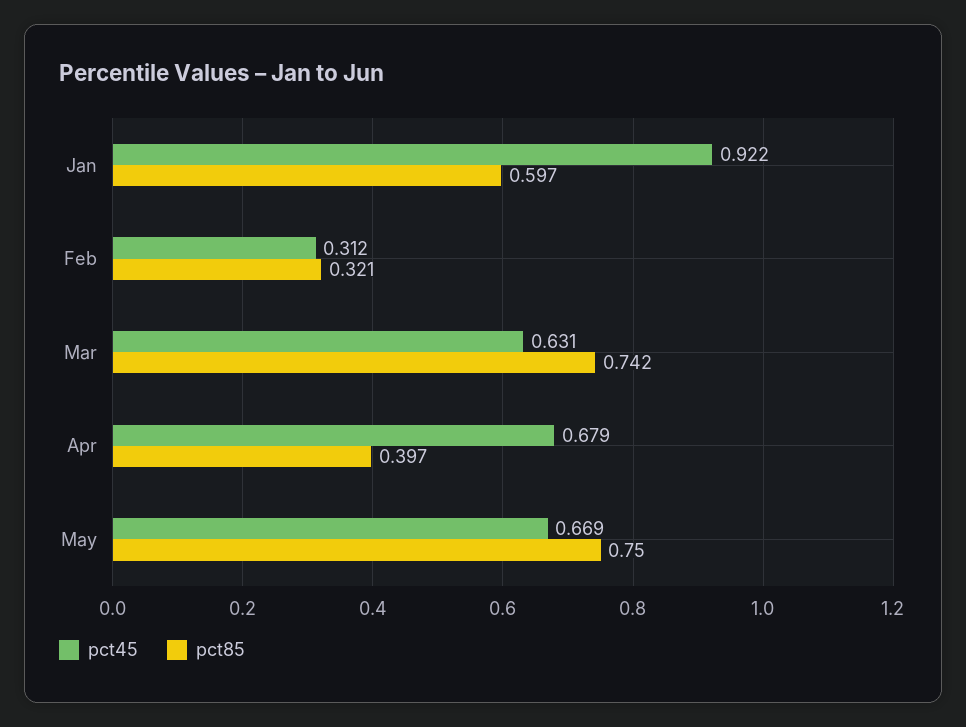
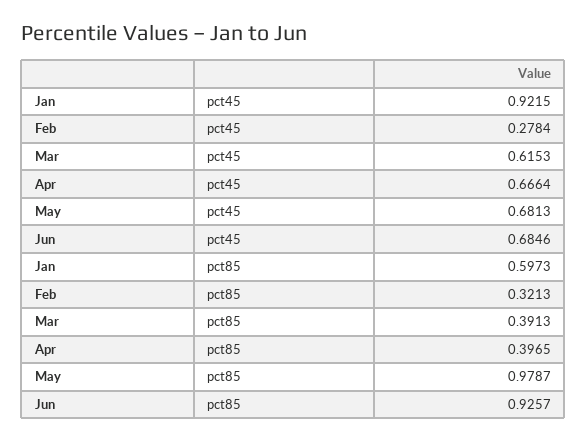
pct45, Feb: 0.312 -> 0.2784
pct45, Mar: 0.631 -> 0.6153
pct85, Mar: 0.742 -> 0.3913
pct45, Apr: 0.679 -> 0.6664
pct45, May: 0.669 -> 0.6813
pct85, May: 0.75 -> 0.9787
pct45, Jun: none -> 0.6846
pct85, Jun: none -> 0.9257

